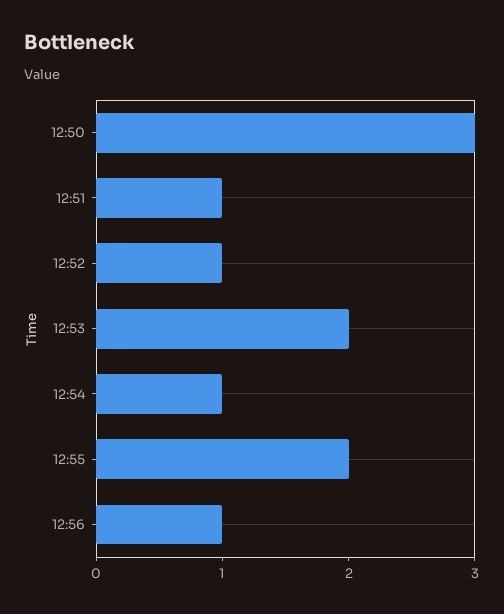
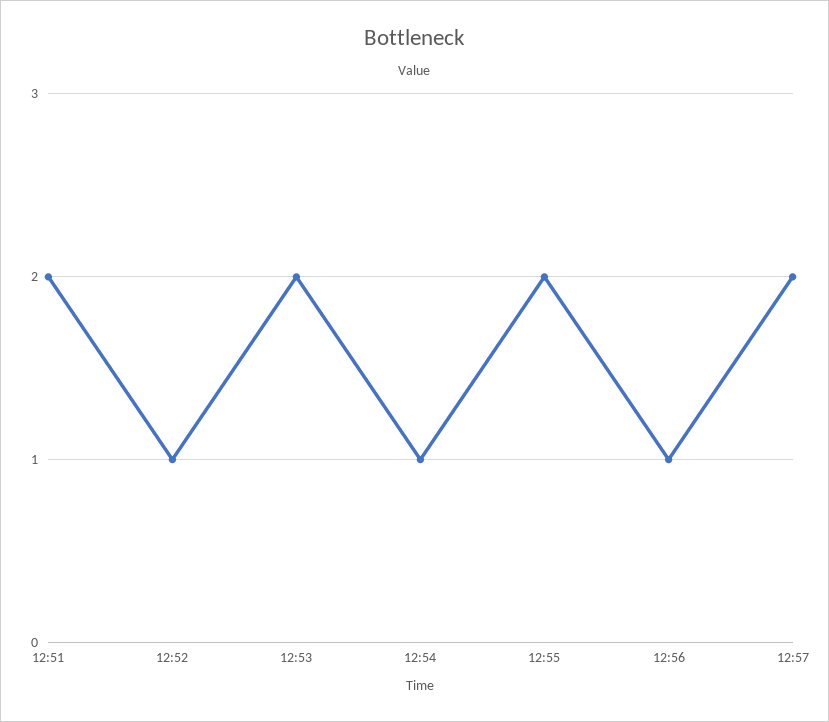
12:50: 3 -> none
12:51: 1 -> 2
12:57: none -> 2

